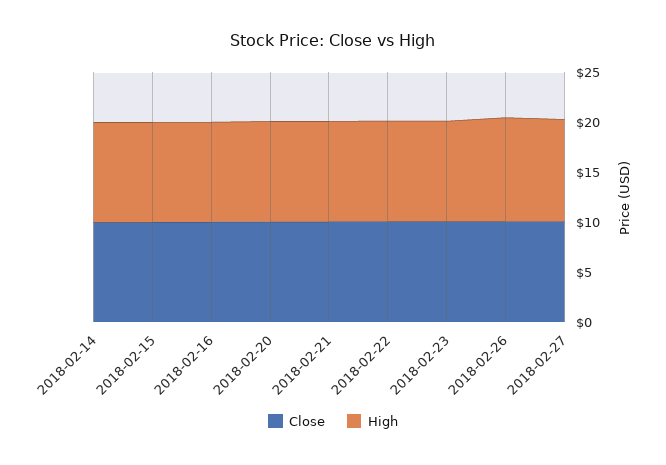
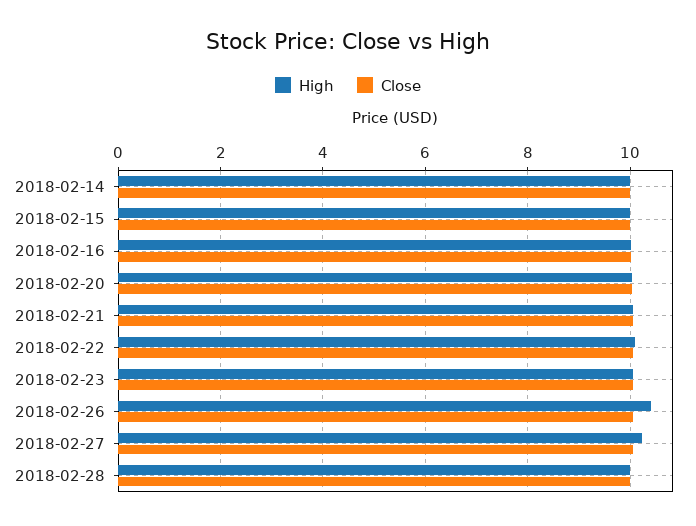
High, 2018-02-28: none -> 10
Close, 2018-02-28: none -> 10

